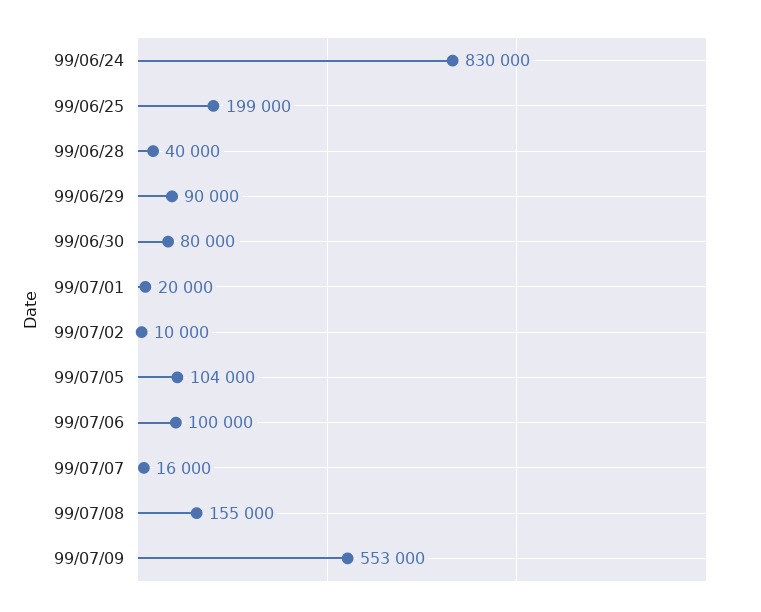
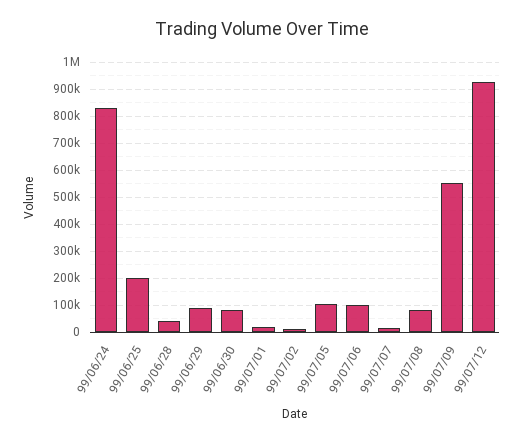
99/07/08: 155000 -> 75000
99/07/12: none -> 925000

